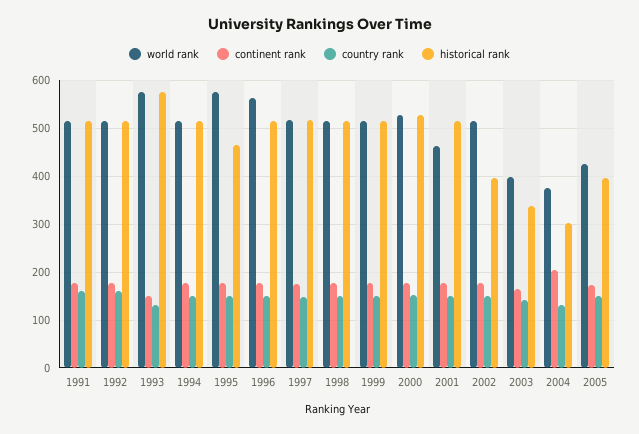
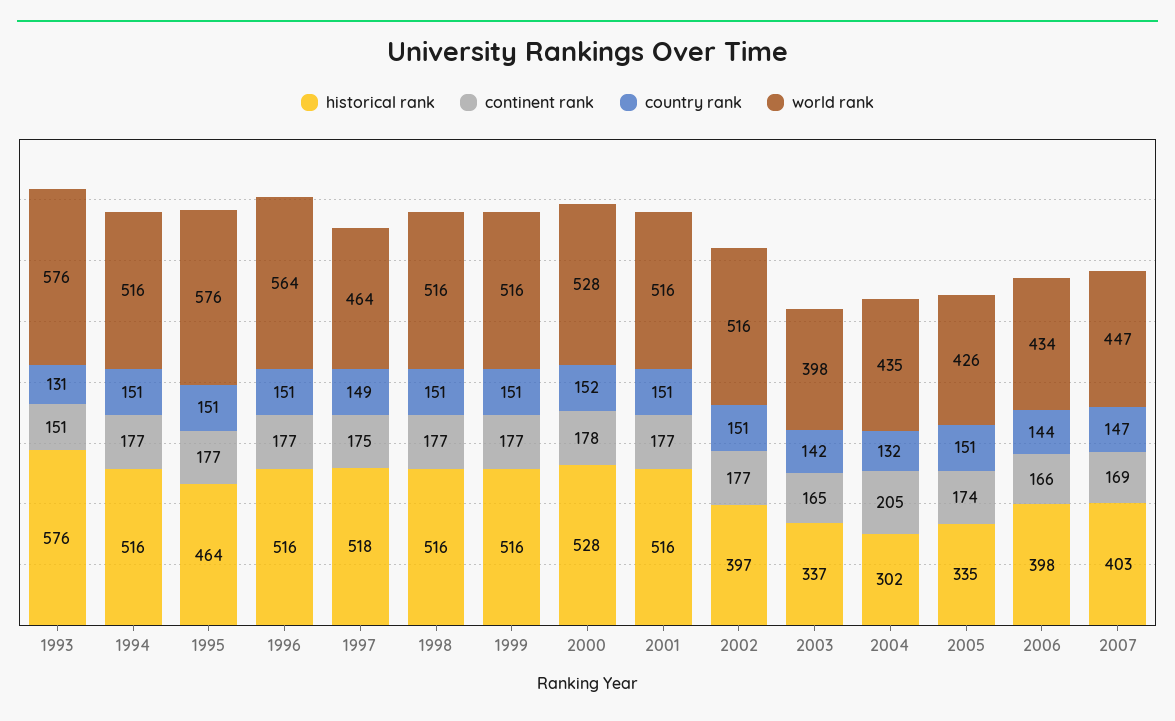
world rank, 1991: 520 -> none
continent rank, 1991: 180 -> none
country rank, 1991: 160 -> none
historical rank, 1991: 520 -> none
world rank, 1992: 520 -> none
continent rank, 1992: 180 -> none
country rank, 1992: 160 -> none
historical rank, 1992: 520 -> none
world rank, 1997: 520 -> 464
world rank, 2001: 460 -> 516
world rank, 2004: 380 -> 435
historical rank, 2005: 400 -> 335
historical rank, 2006: none -> 398
continent rank, 2006: none -> 166
country rank, 2006: none -> 144
world rank, 2006: none -> 434
historical rank, 2007: none -> 403
continent rank, 2007: none -> 169
country rank, 2007: none -> 147
world rank, 2007: none -> 447

